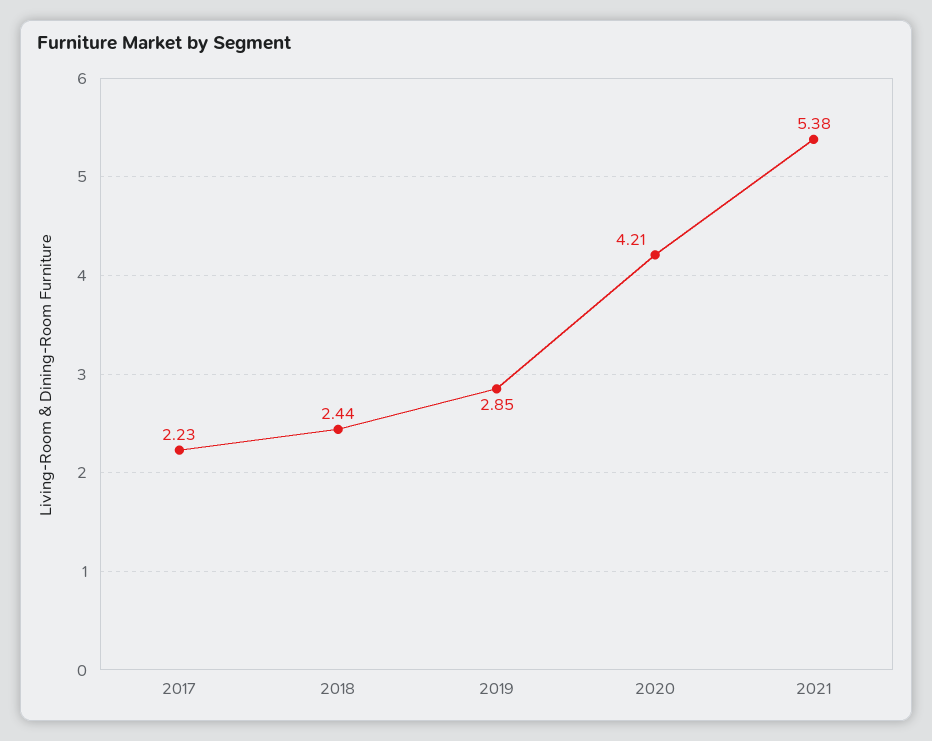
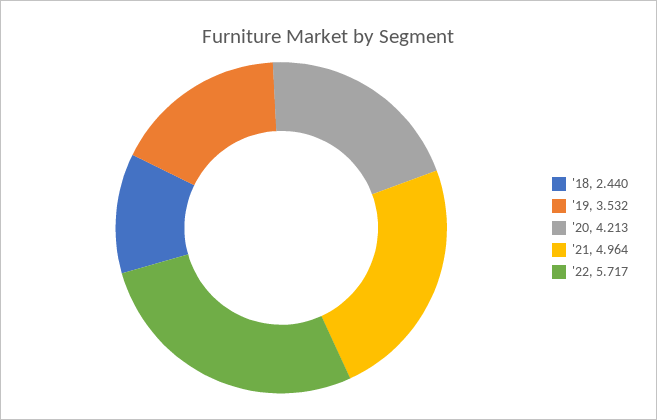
2017: 2.23 -> none
2019: 2.85 -> 3.532
2021: 5.38 -> 4.964
'22: none -> 5.717

